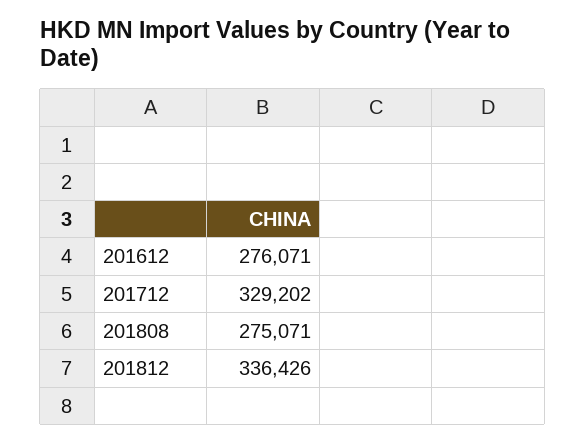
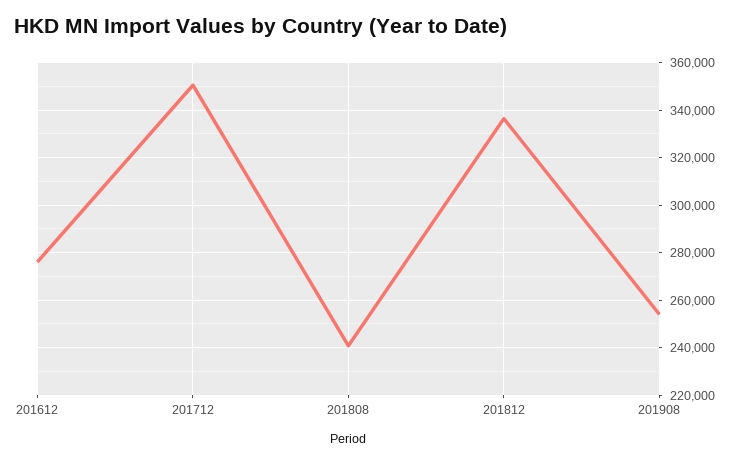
201712: 329202 -> 350000
201808: 275071 -> 240000
201908: none -> 255000

